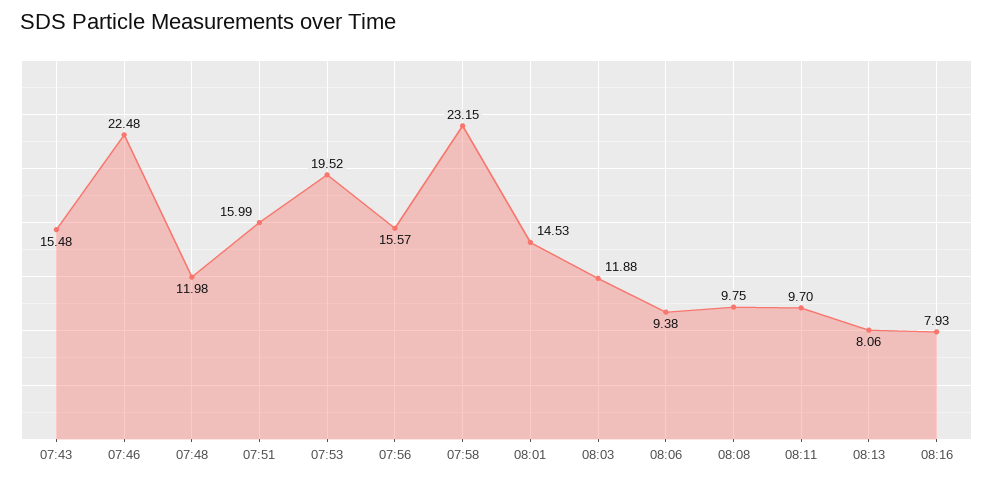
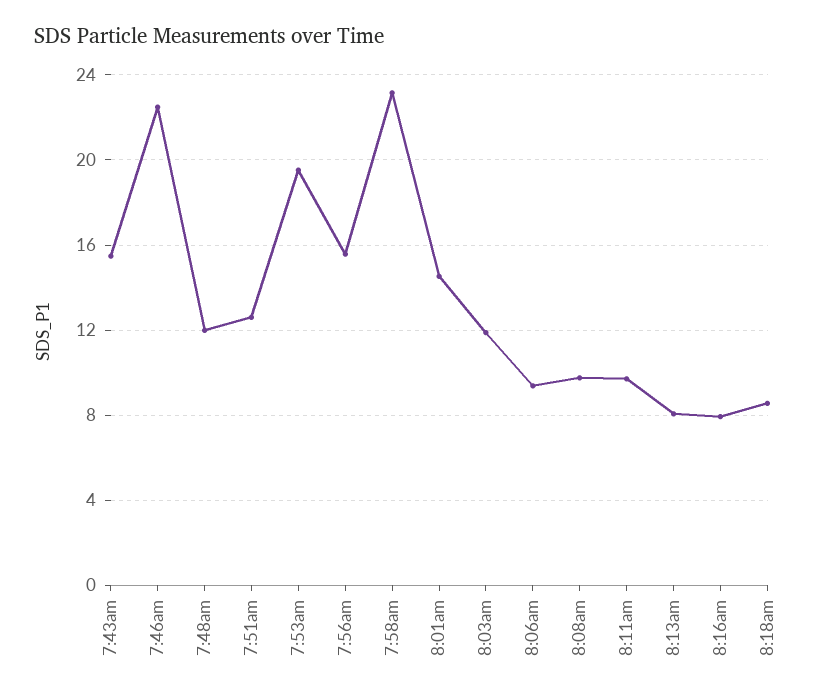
07:51: 15.99 -> 12.5
8:18am: none -> 8.5

